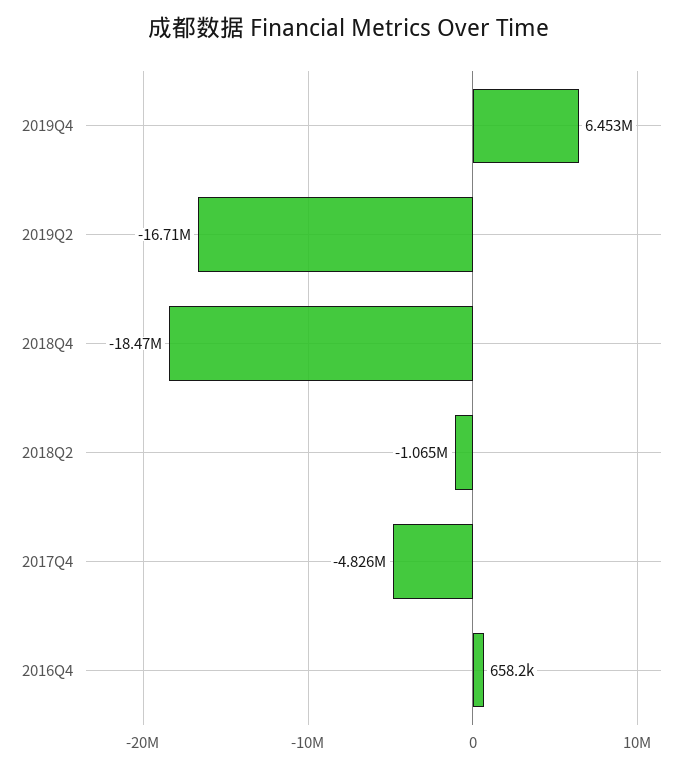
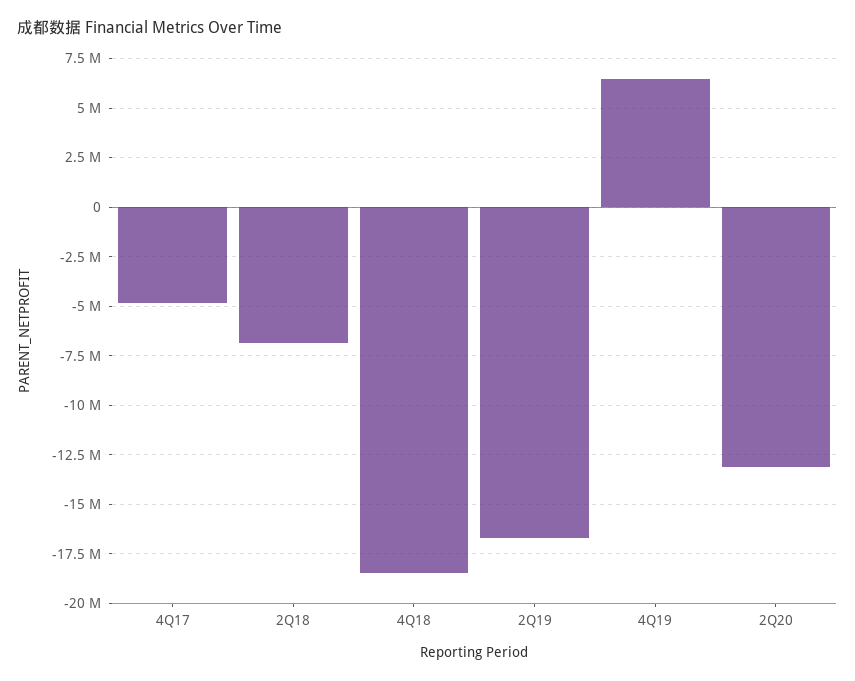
2018Q2: -1065000 -> -7000000
2016Q4: 658200 -> none
2Q20: none -> -13000000

